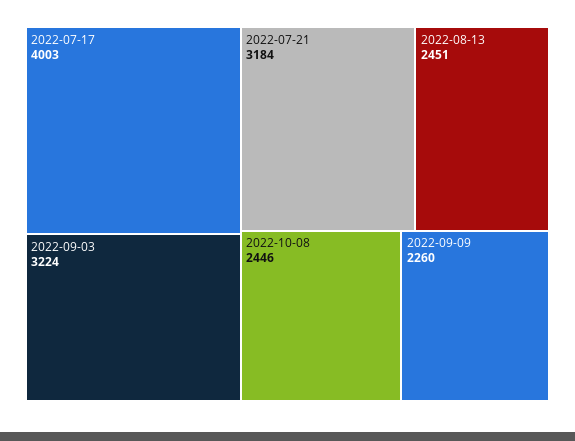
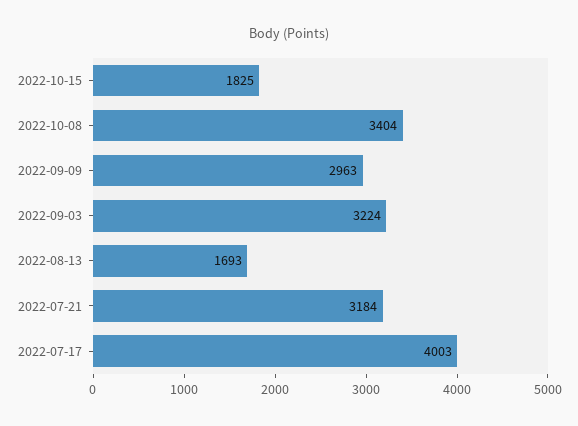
2022-08-13: 2451 -> 1693
2022-10-08: 2446 -> 3404
2022-09-09: 2260 -> 2963
2022-10-15: none -> 1825

